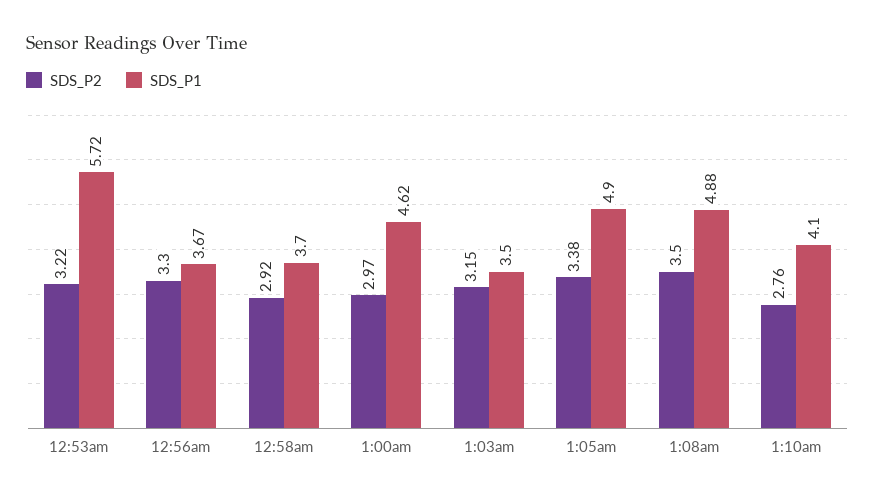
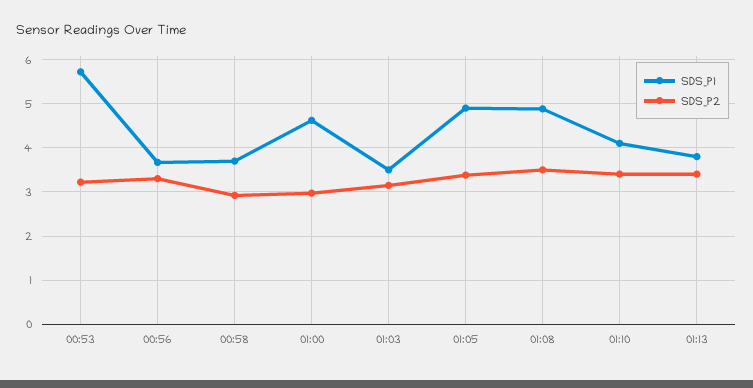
SDS_P2, 1:10am: 2.76 -> 3.4
SDS_P1, 01:13: none -> 3.8
SDS_P2, 01:13: none -> 3.4

